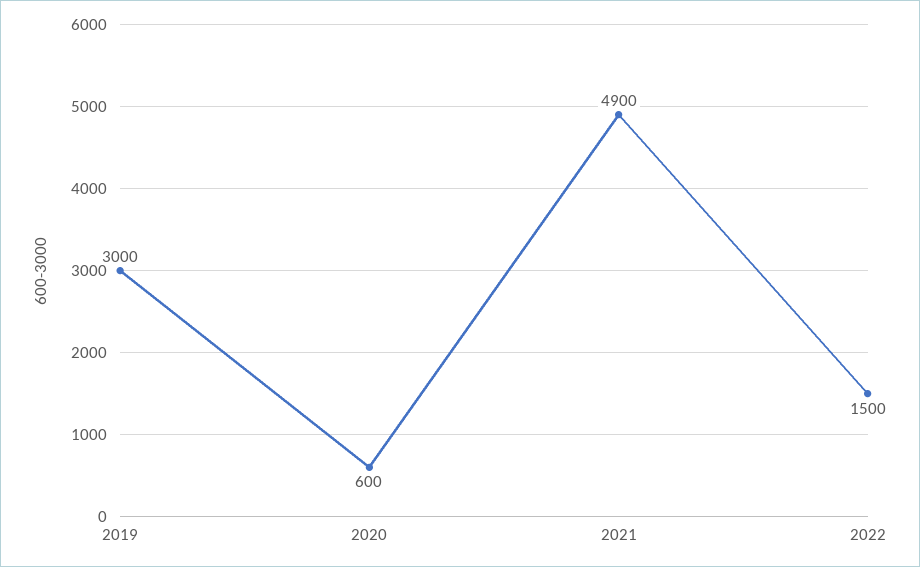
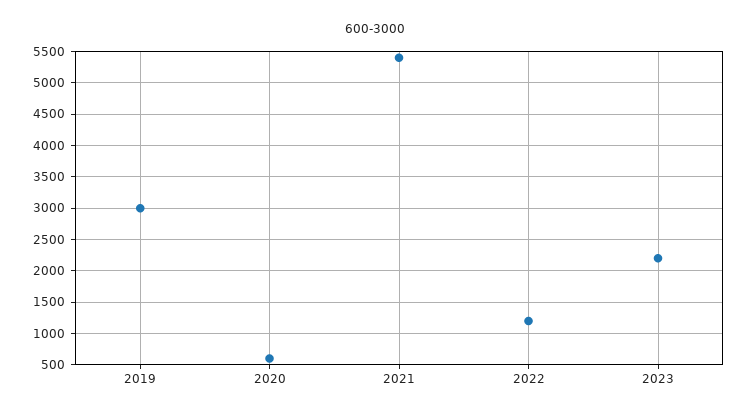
2021: 4900 -> 5400
2022: 1500 -> 1200
2023: none -> 2200

